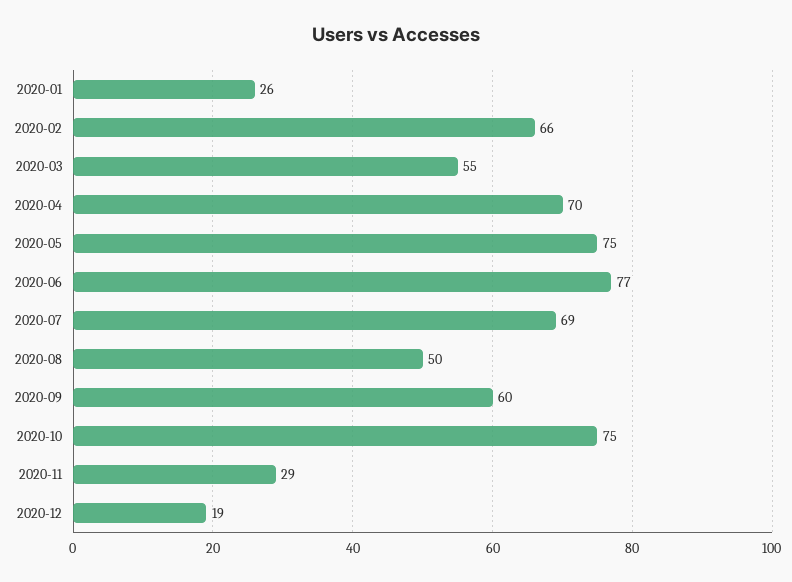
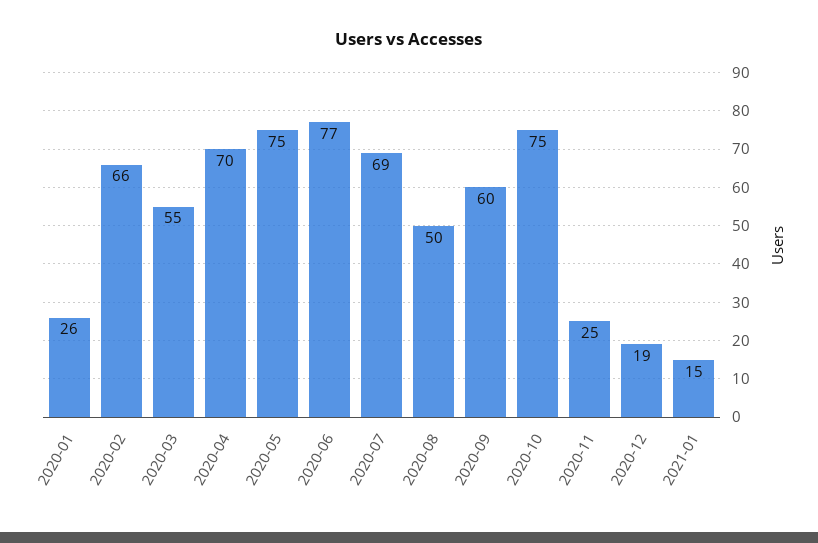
2020-11: 29 -> 25
2021-01: none -> 15

